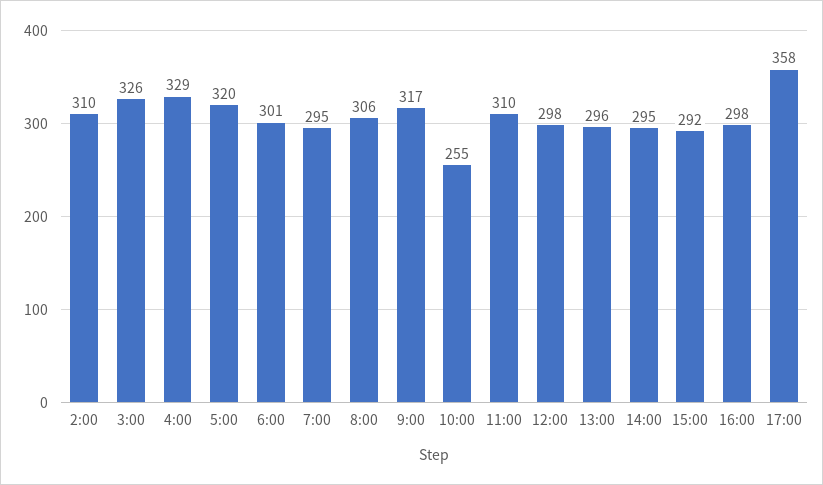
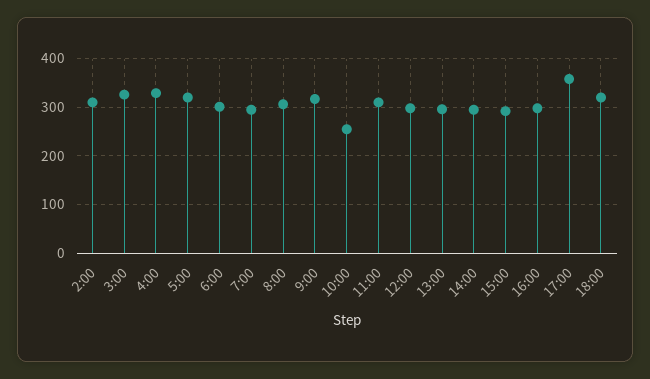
18:00: none -> 320

